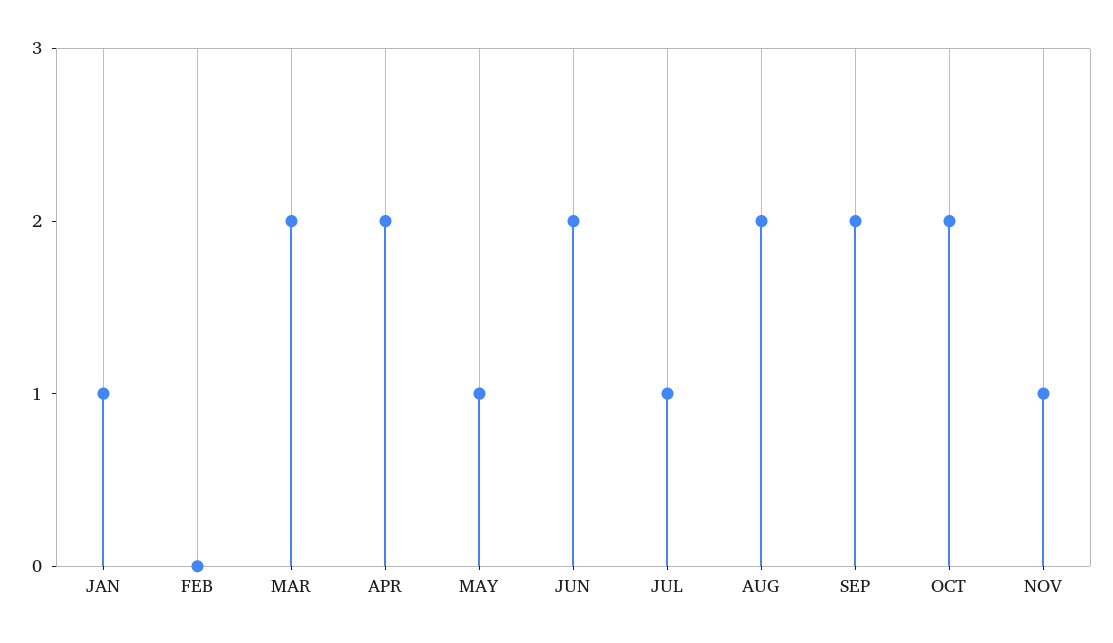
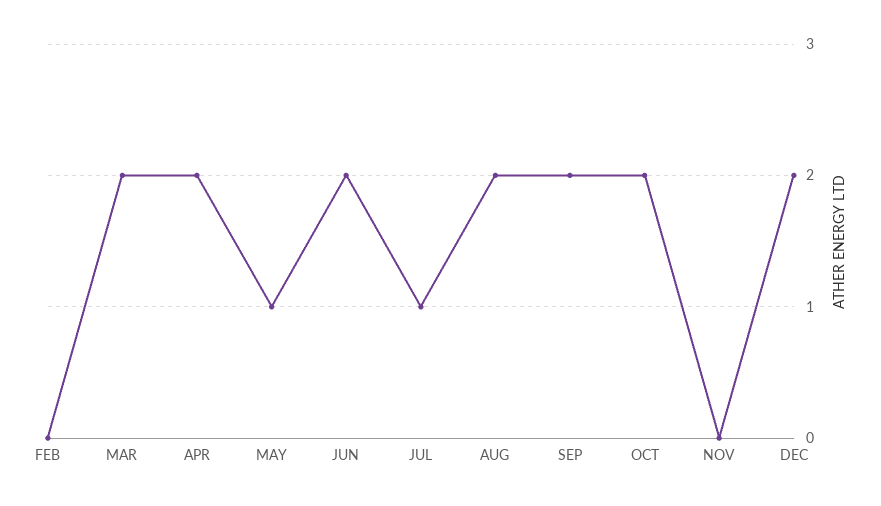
JAN: 1 -> none
NOV: 1 -> 0
DEC: none -> 2

